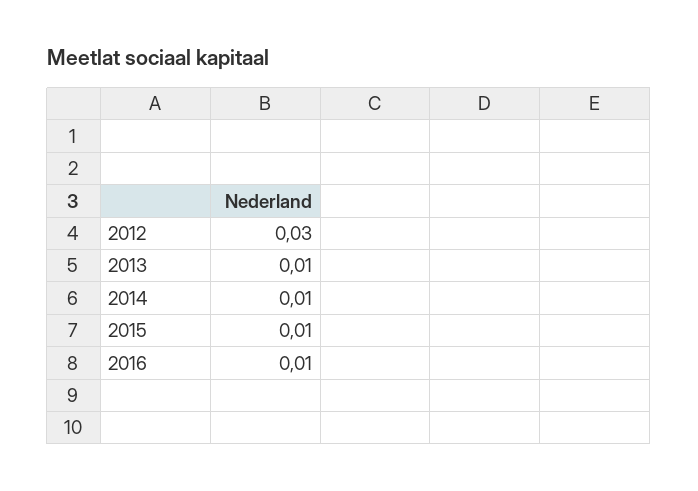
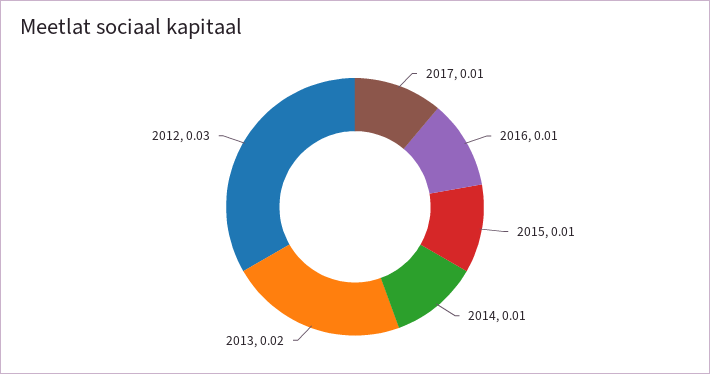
2013: 0.01 -> 0.02
2017: none -> 0.01

